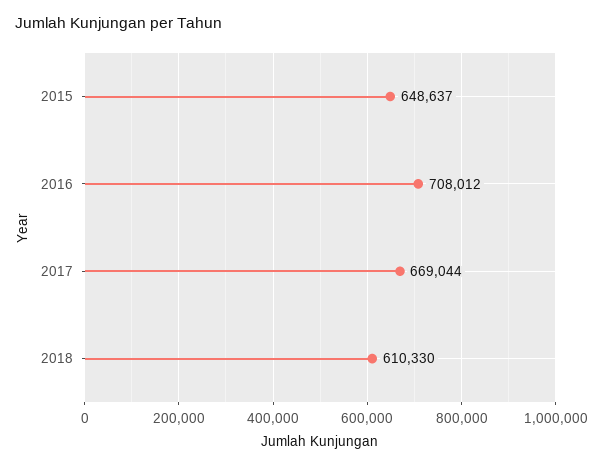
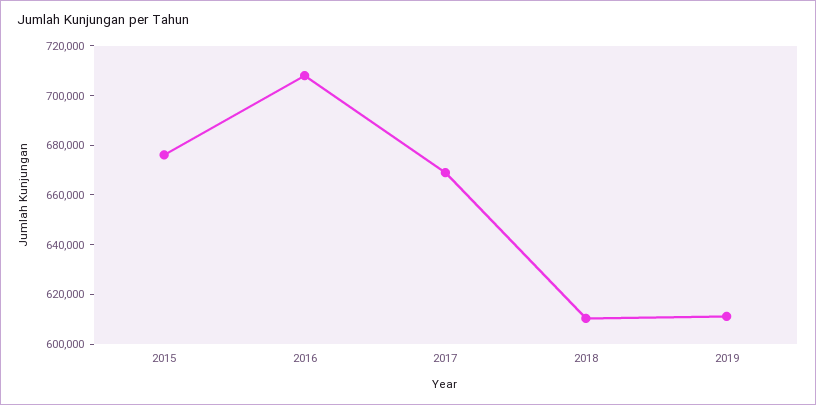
2015: 648637 -> 675000
2019: none -> 610000

